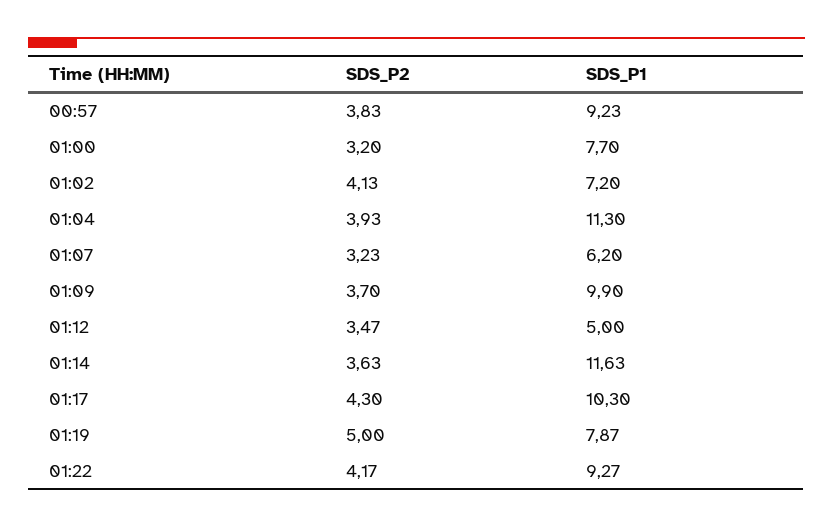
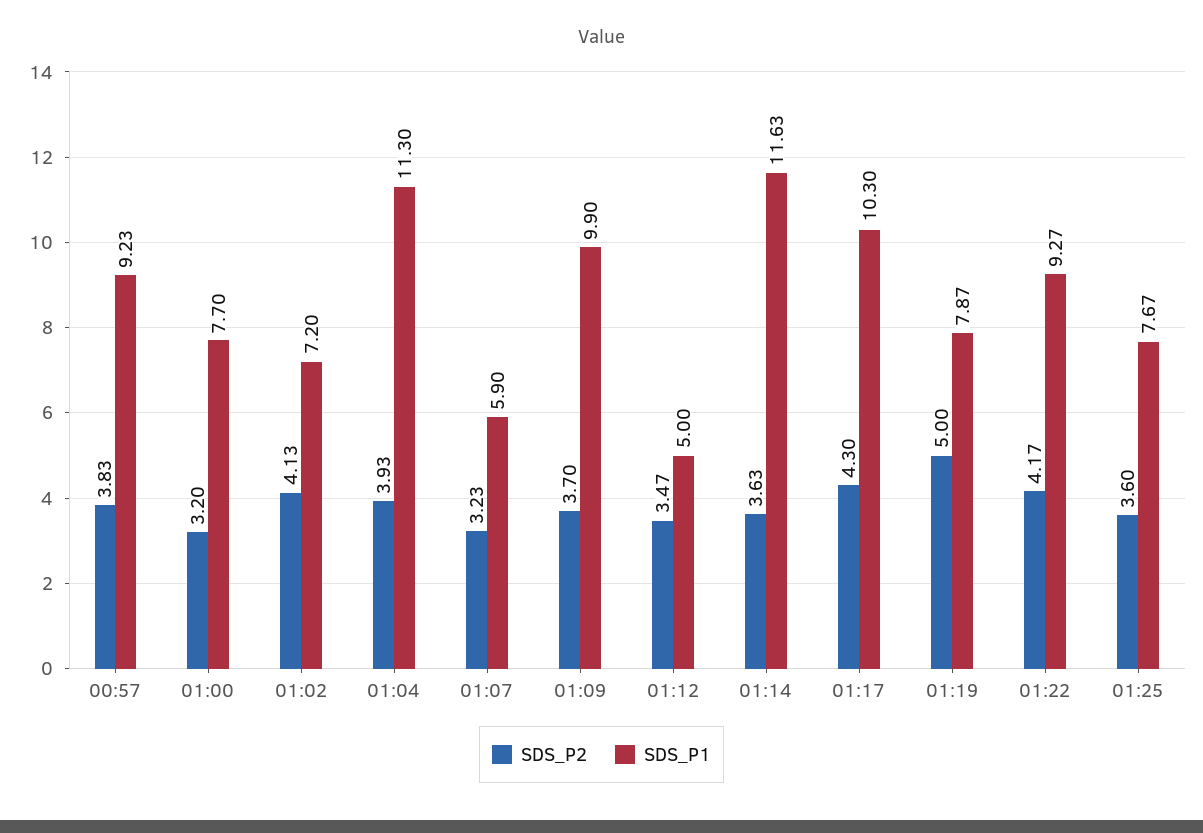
SDS_P1, 01:07: 6.2 -> 5.9
SDS_P2, 01:25: none -> 3.6
SDS_P1, 01:25: none -> 7.67

